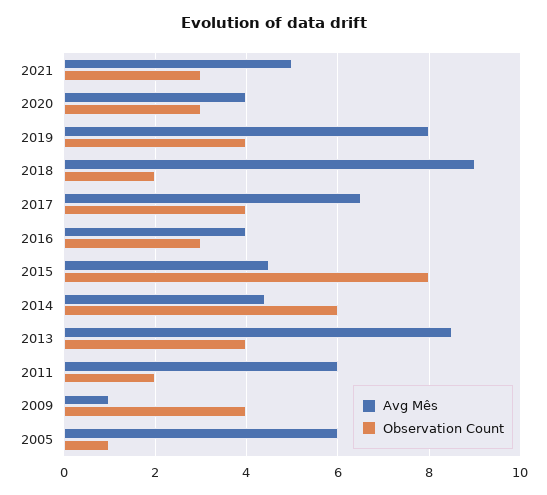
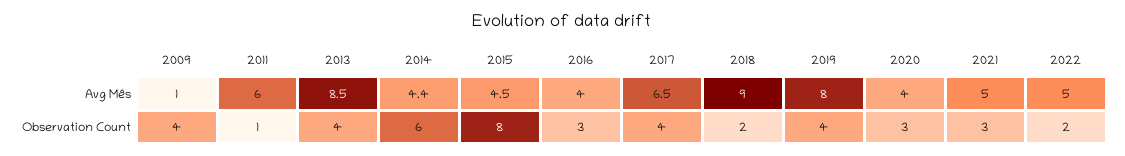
Observation Count, 2011: 2 -> 1
Avg Mês, 2005: 6 -> none
Observation Count, 2005: 1 -> none
Avg Mês, 2022: none -> 5
Observation Count, 2022: none -> 2

